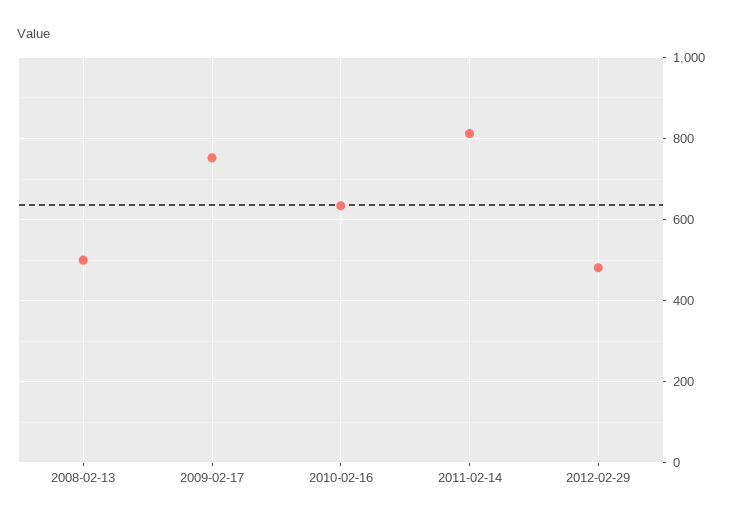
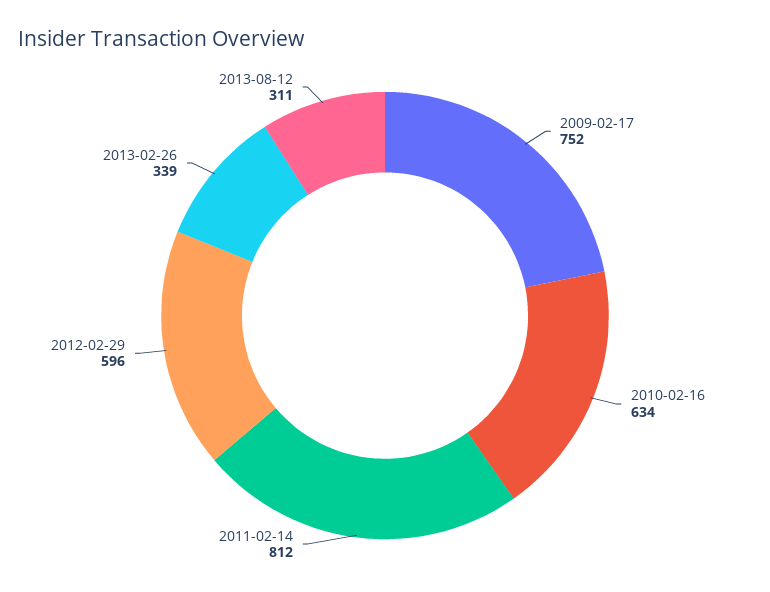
2008-02-13: 500 -> none
2012-02-29: 480 -> 596
2013-02-26: none -> 339
2013-08-12: none -> 311

